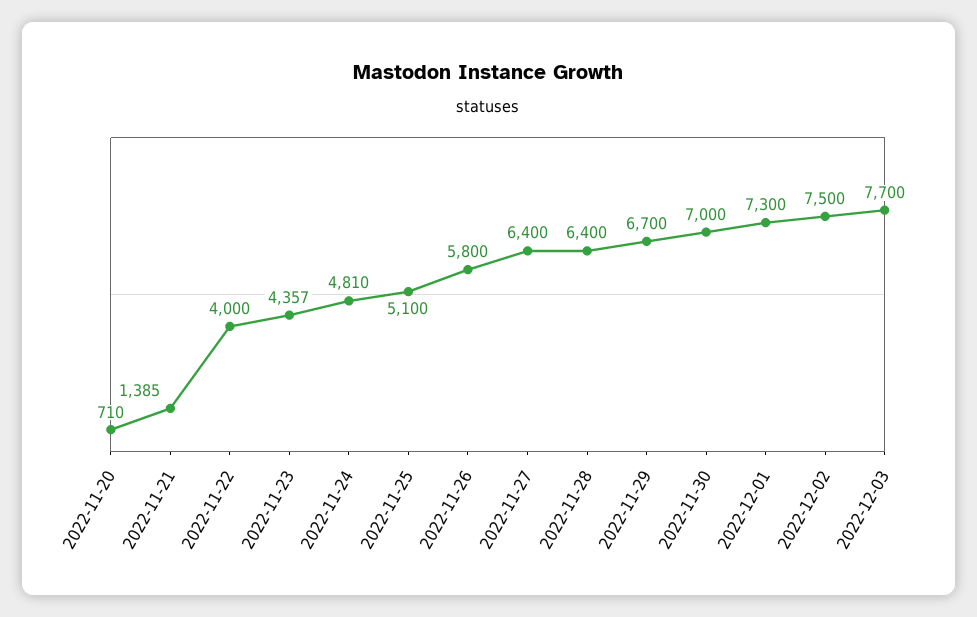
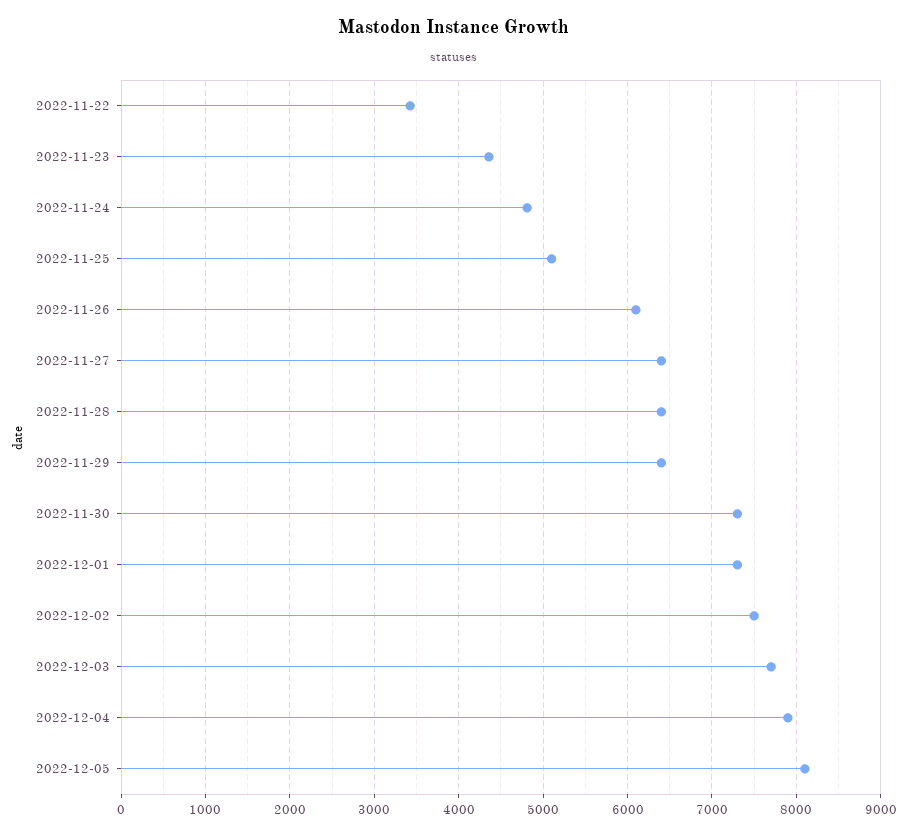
2022-11-20: 710 -> none
2022-11-21: 1385 -> none
2022-11-22: 4000 -> 3400
2022-11-26: 5800 -> 6100
2022-11-29: 6700 -> 6400
2022-11-30: 7000 -> 7300
2022-12-04: none -> 7900
2022-12-05: none -> 8100

